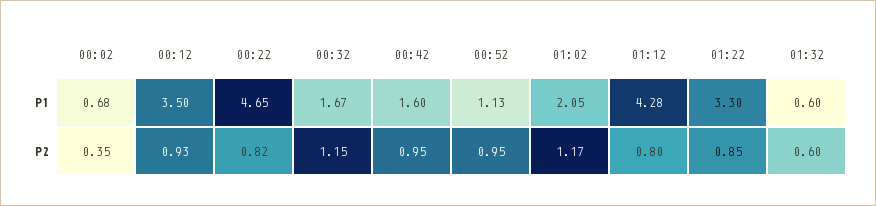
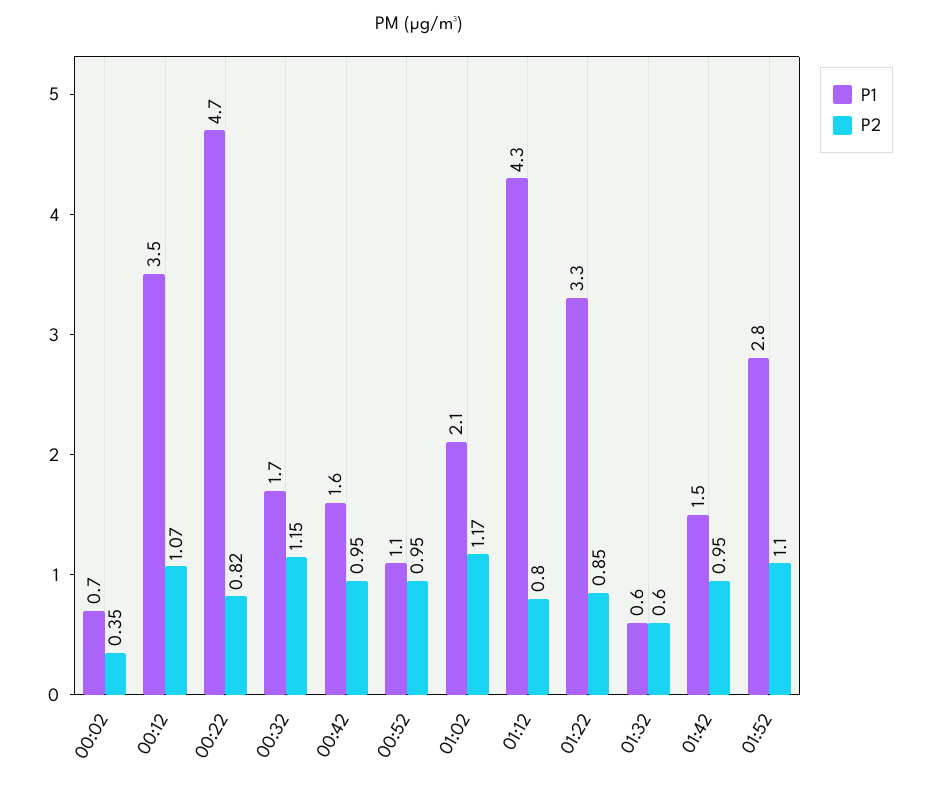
P2, 00:12: 0.93 -> 1.07
P1, 01:42: none -> 1.5
P2, 01:42: none -> 0.95
P1, 01:52: none -> 2.8
P2, 01:52: none -> 1.1

